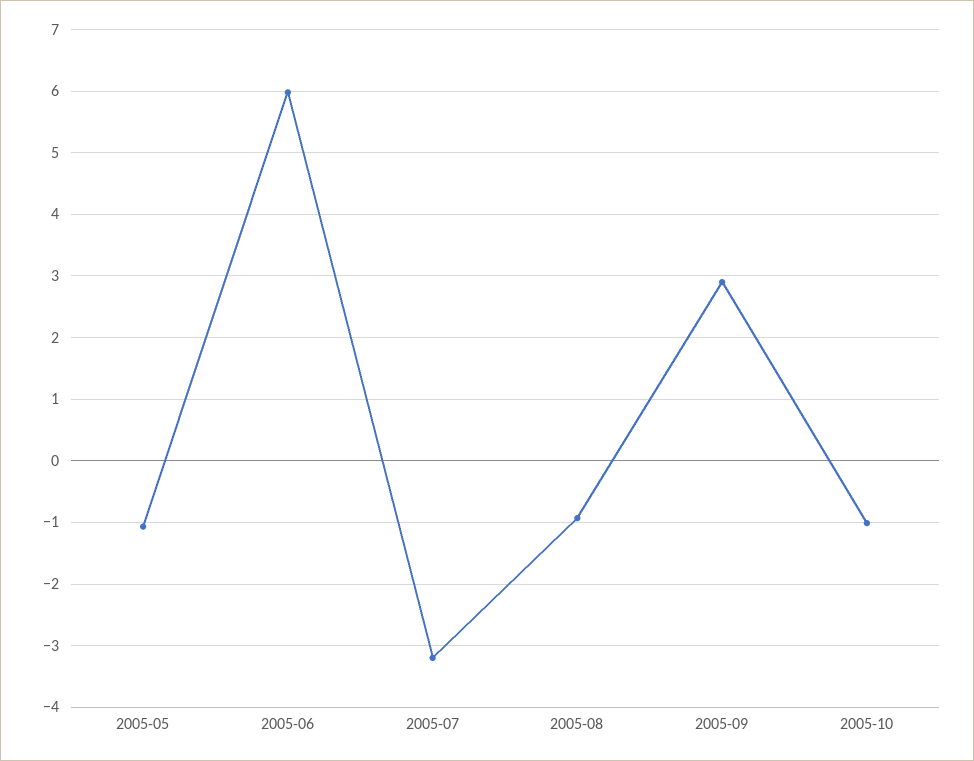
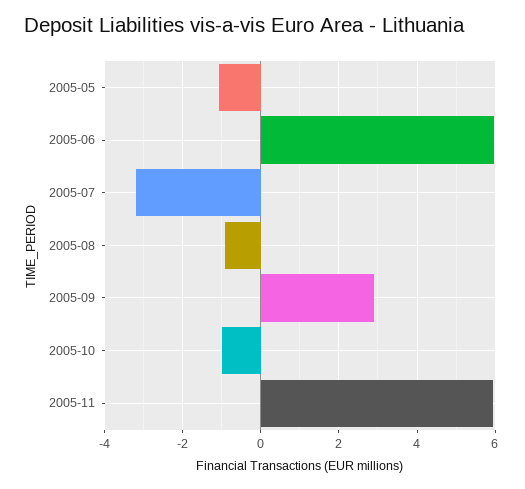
2005-11: none -> 6

